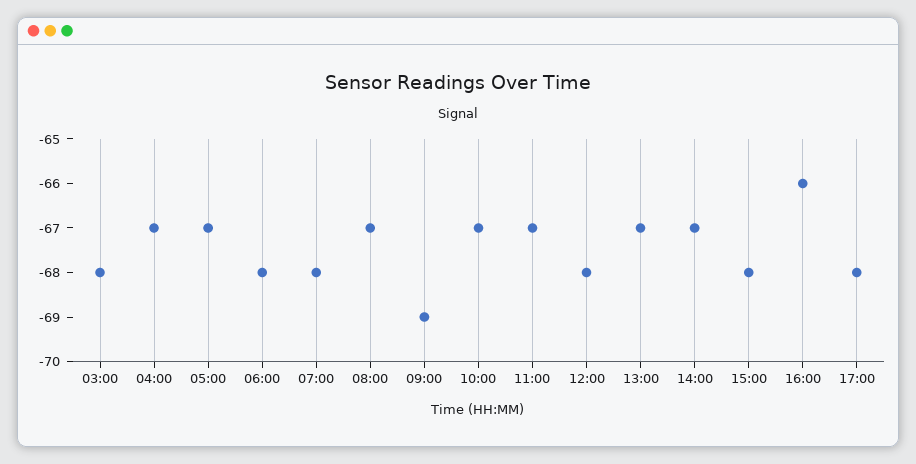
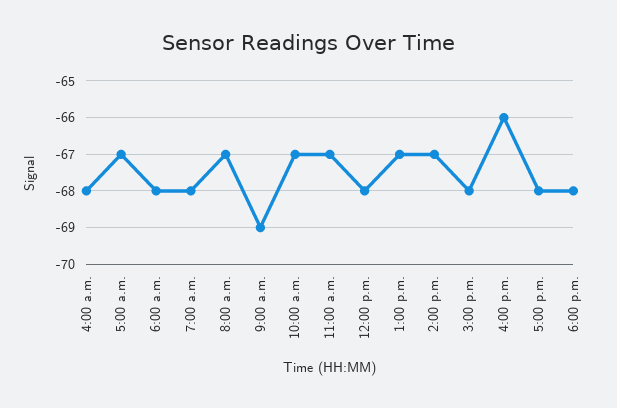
03:00: -68 -> none
04:00: -67 -> -68
6:00 p.m.: none -> -68

